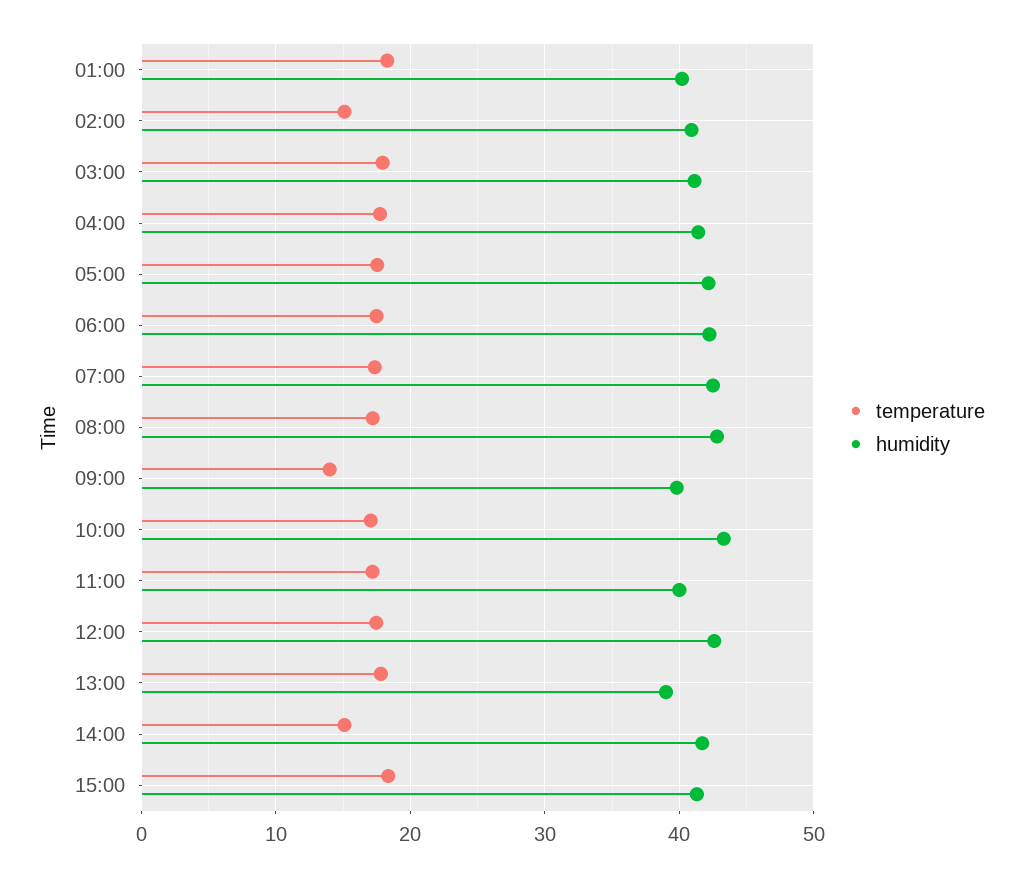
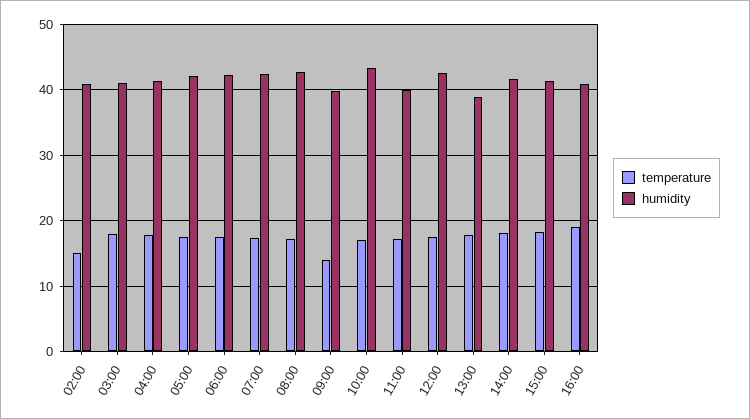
temperature, 01:00: 18 -> none
humidity, 01:00: 40 -> none
temperature, 14:00: 15 -> 18
temperature, 16:00: none -> 19
humidity, 16:00: none -> 41

